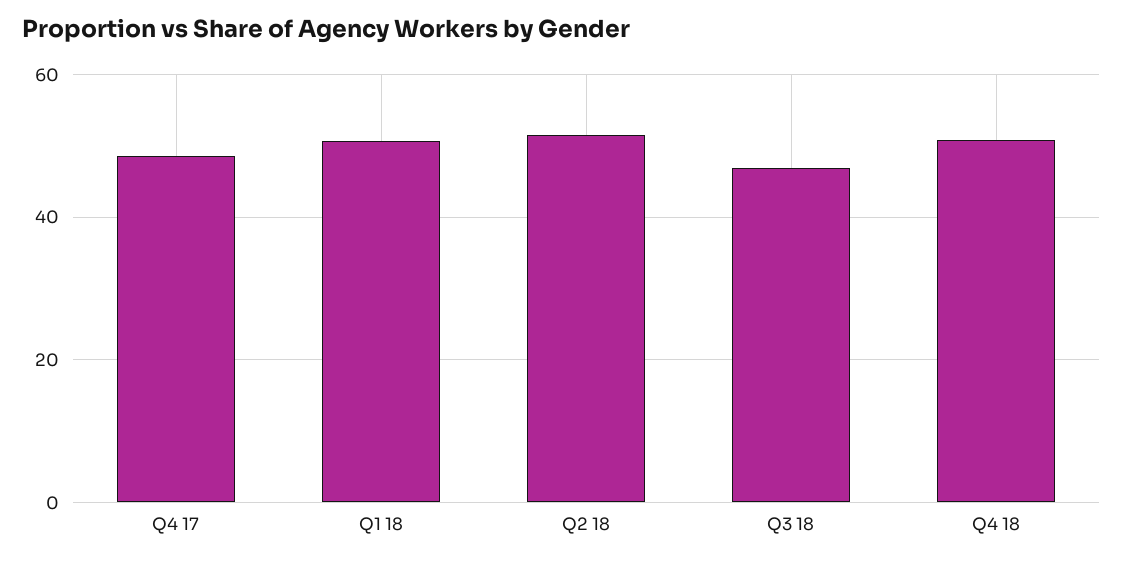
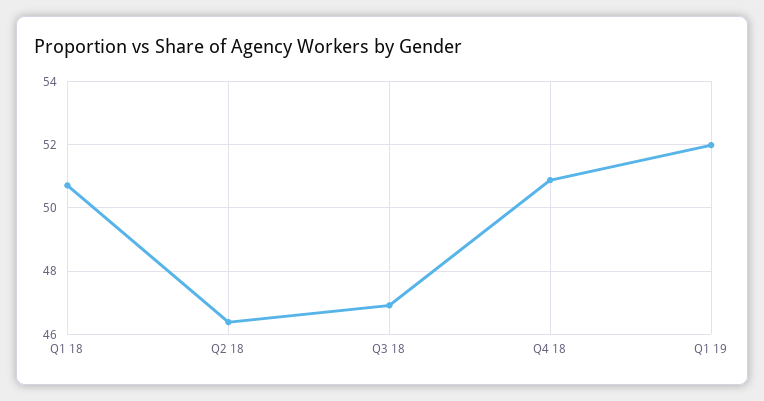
Q4 17: 48 -> none
Q2 18: 52 -> 46.4
Q1 19: none -> 52

